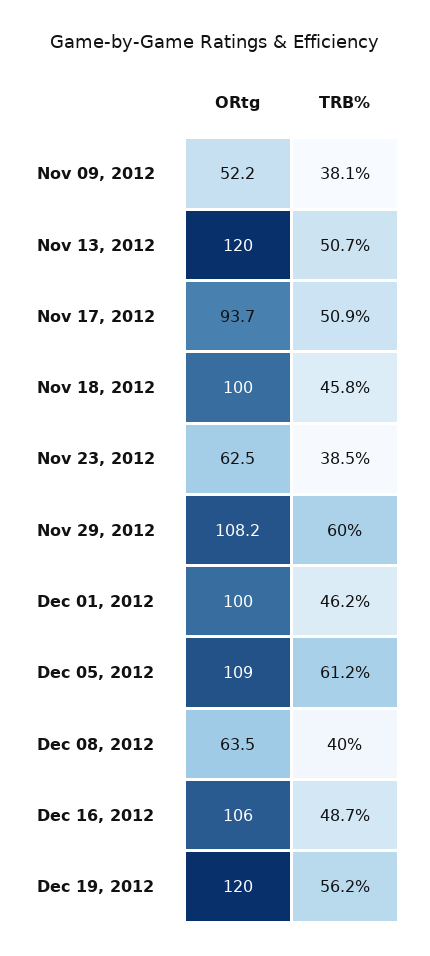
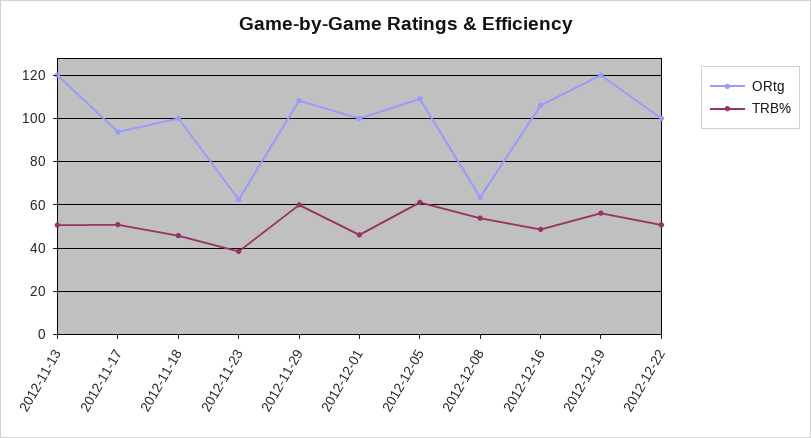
ORtg, Nov 09, 2012: 52.2 -> none
TRB%, Nov 09, 2012: 38.1 -> none
TRB%, Dec 08, 2012: 40 -> 55
ORtg, 2012-12-22: none -> 100
TRB%, 2012-12-22: none -> 50

